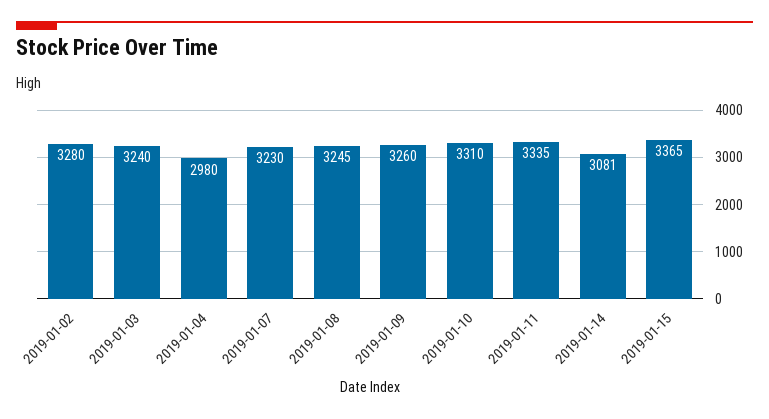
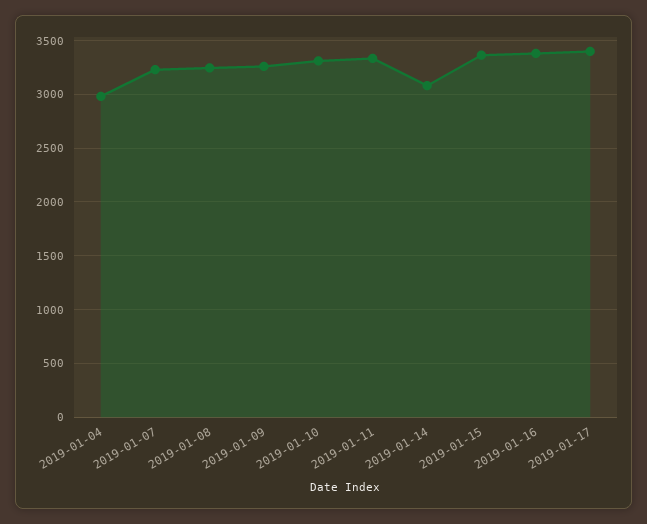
2019-01-02: 3280 -> none
2019-01-03: 3240 -> none
2019-01-16: none -> 3400
2019-01-17: none -> 3400

